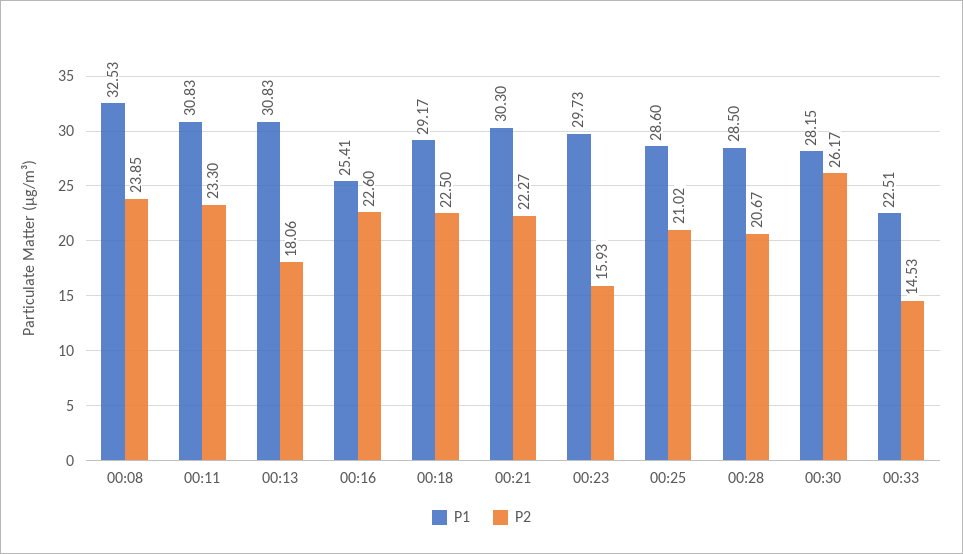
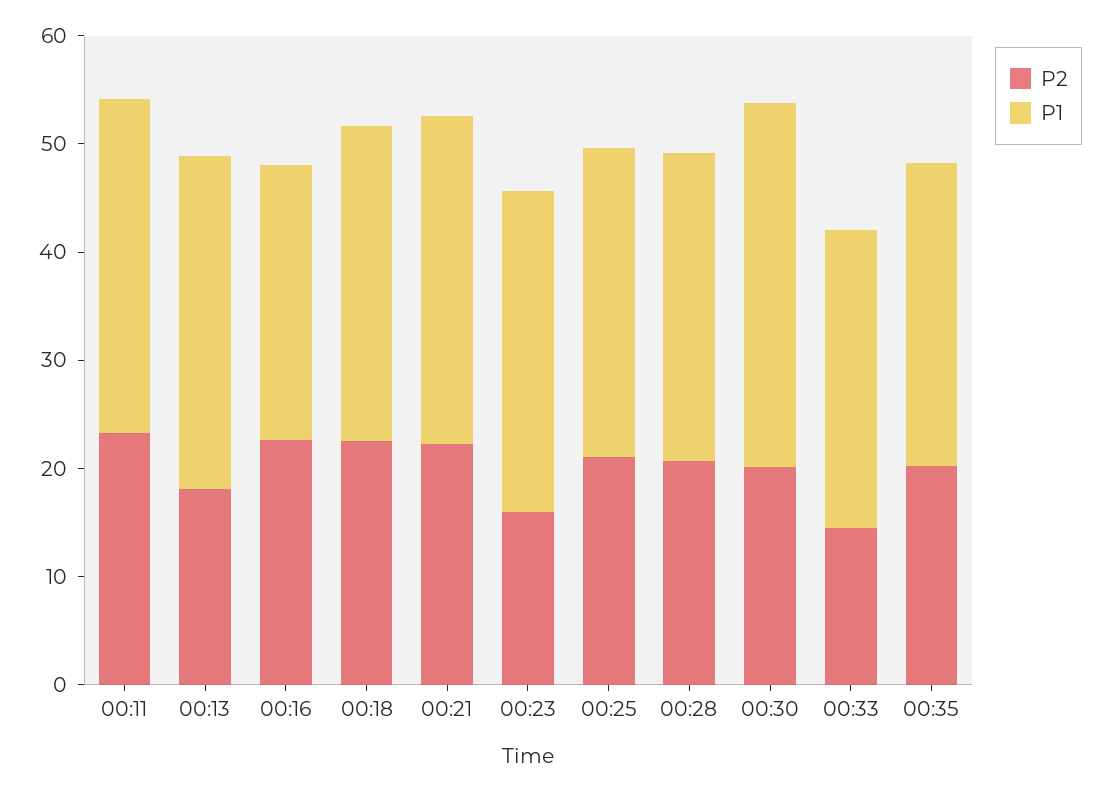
P1, 00:08: 32.53 -> none
P2, 00:08: 23.85 -> none
P1, 00:30: 28.15 -> 34
P2, 00:30: 26.17 -> 20
P1, 00:33: 22.51 -> 28
P2, 00:35: none -> 20
P1, 00:35: none -> 28

